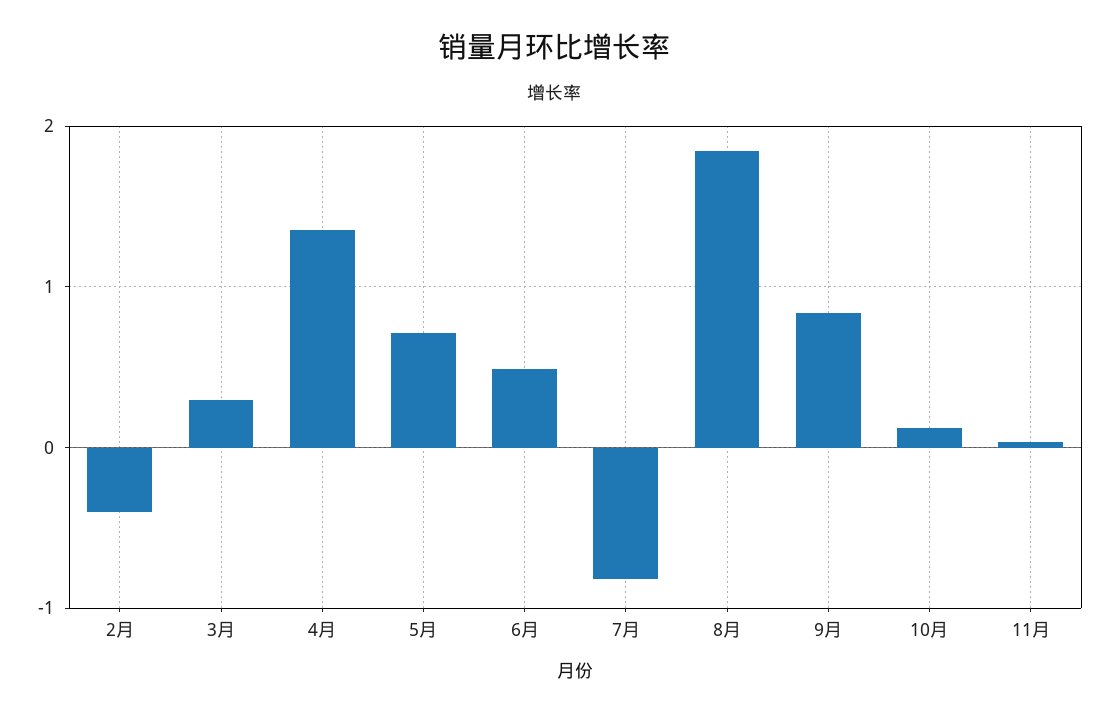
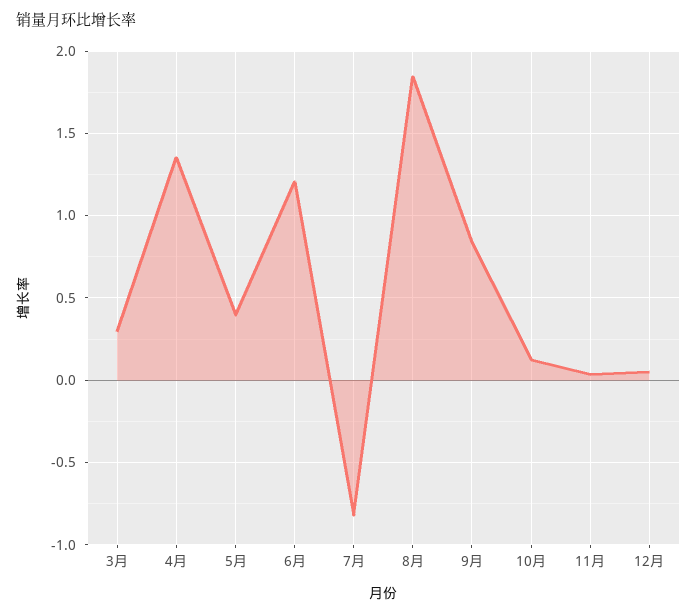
2月: -0.4 -> none
5月: 0.7 -> 0.4
6月: 0.5 -> 1.2
12月: none -> 0.05

